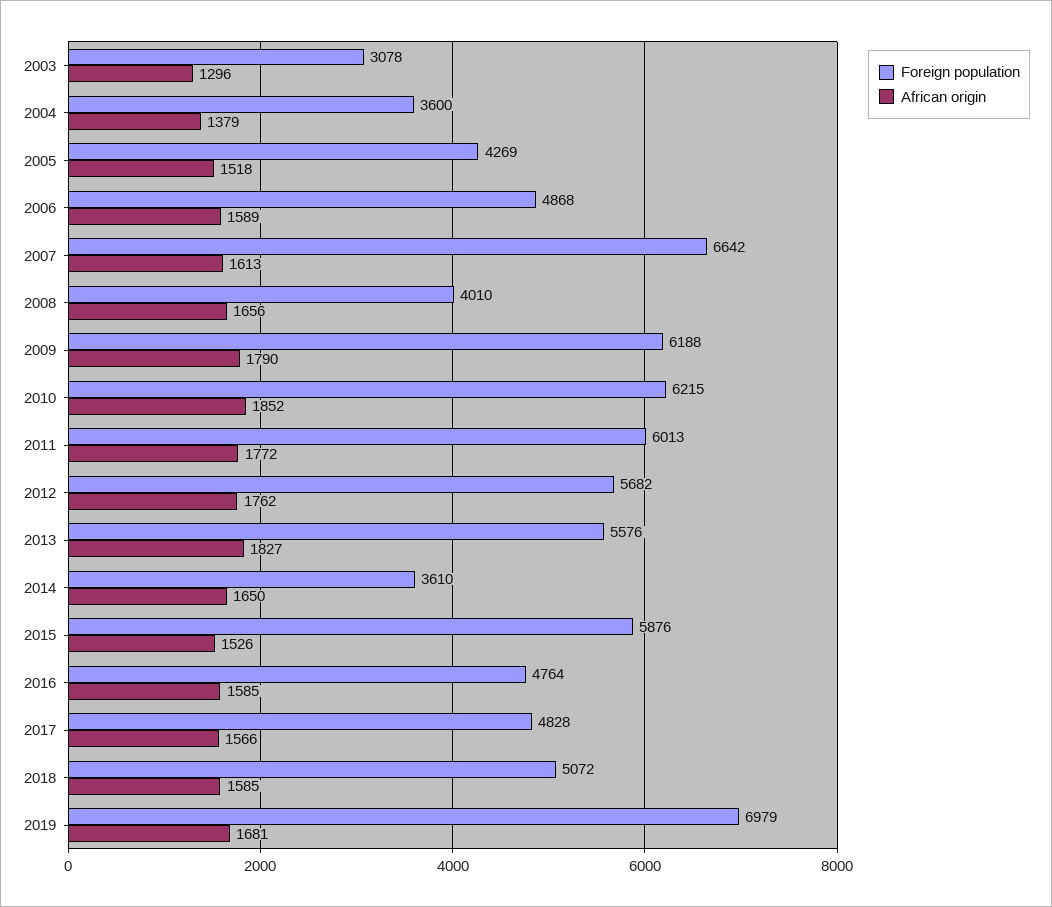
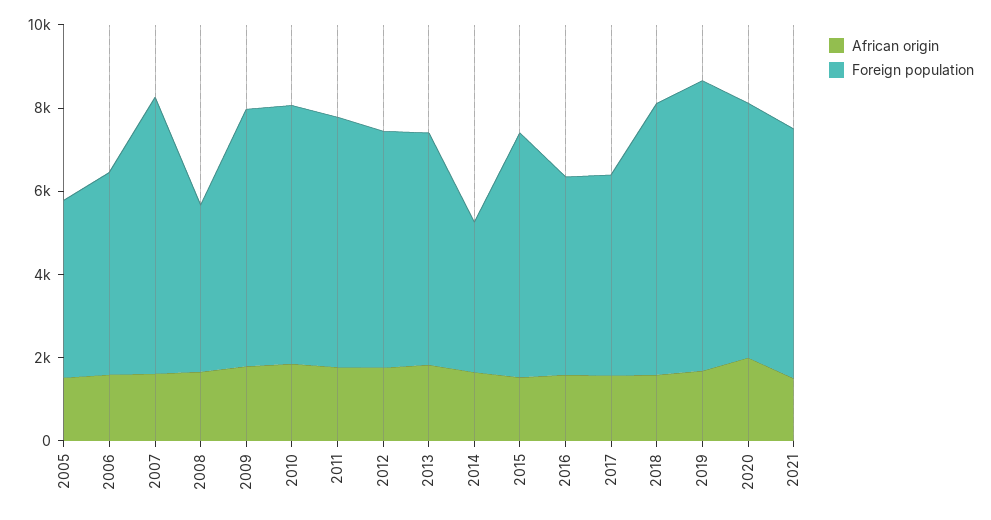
Foreign population, 2003: 3078 -> none
African origin, 2003: 1296 -> none
Foreign population, 2004: 3600 -> none
African origin, 2004: 1379 -> none
Foreign population, 2018: 5072 -> 6500
African origin, 2020: none -> 2000
Foreign population, 2020: none -> 6000
African origin, 2021: none -> 1500
Foreign population, 2021: none -> 6000

